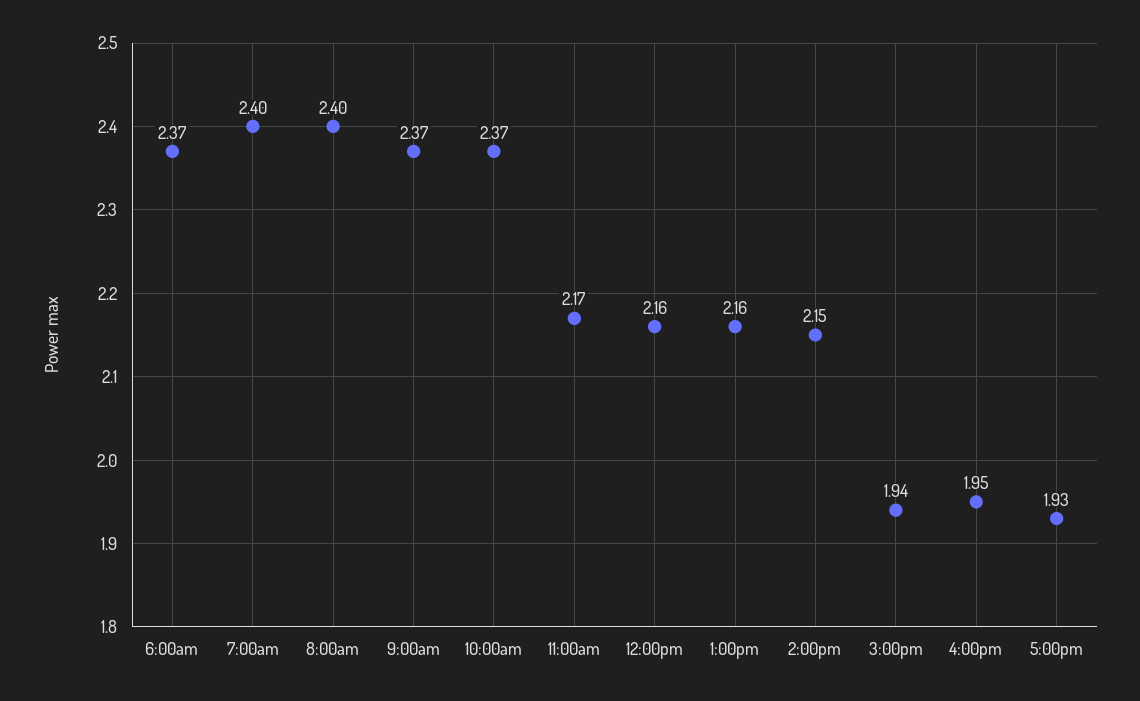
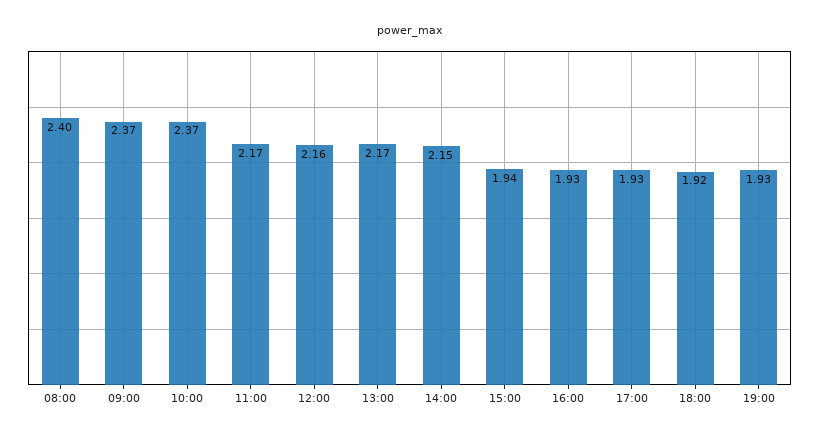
6:00am: 2.37 -> none
7:00am: 2.4 -> none
1:00pm: 2.16 -> 2.17
4:00pm: 1.95 -> 1.93
18:00: none -> 1.92
19:00: none -> 1.93

